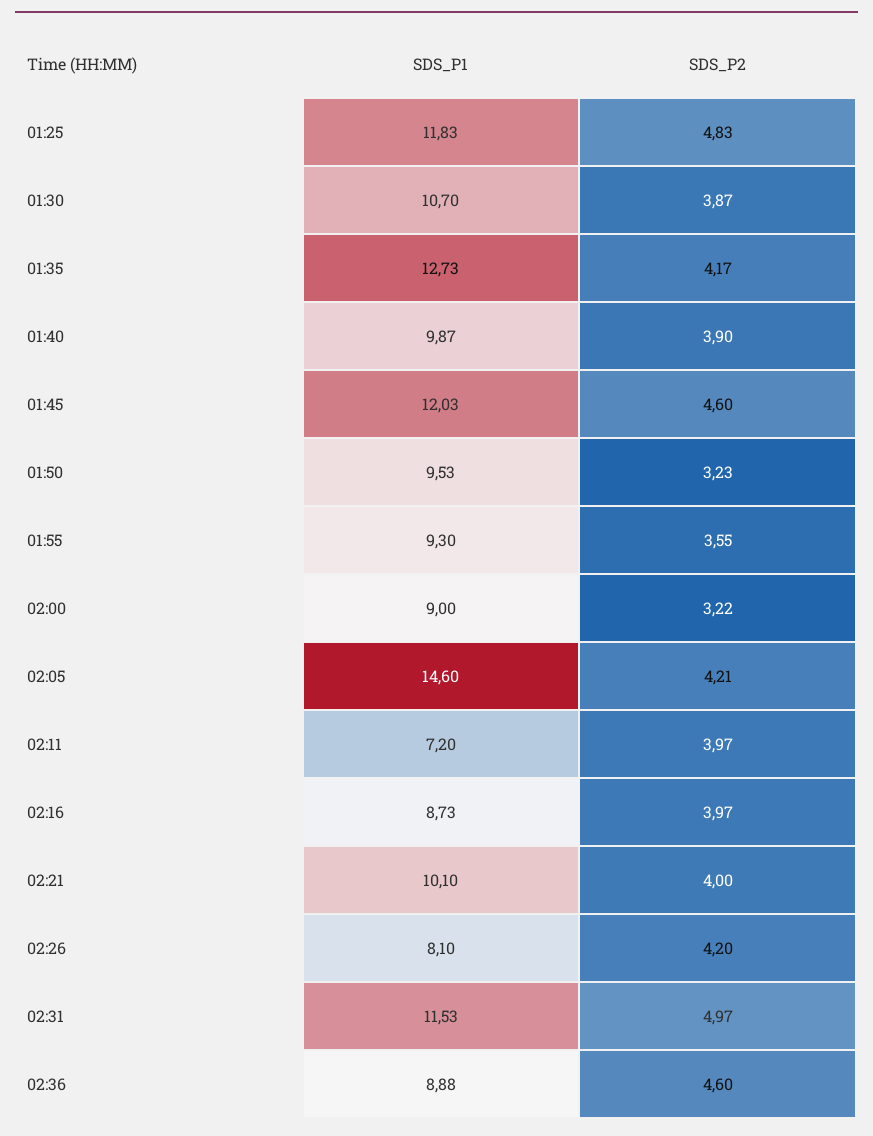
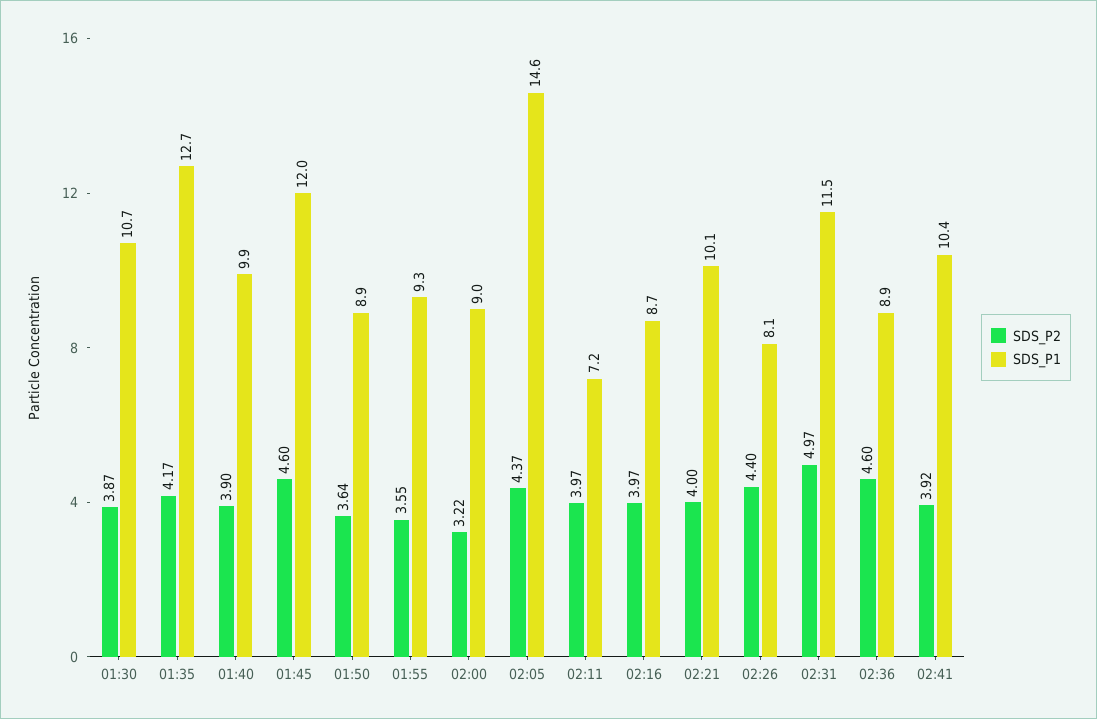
SDS_P1, 01:25: 11.83 -> none
SDS_P2, 01:25: 4.83 -> none
SDS_P1, 01:50: 9.53 -> 8.9
SDS_P2, 01:50: 3.23 -> 3.64
SDS_P2, 02:05: 4.21 -> 4.37
SDS_P2, 02:26: 4.2 -> 4.4
SDS_P2, 02:41: none -> 3.92
SDS_P1, 02:41: none -> 10.4

